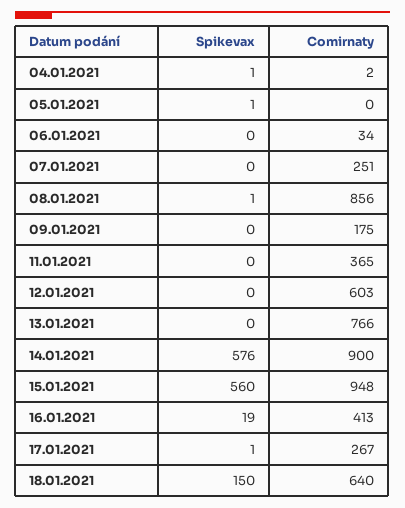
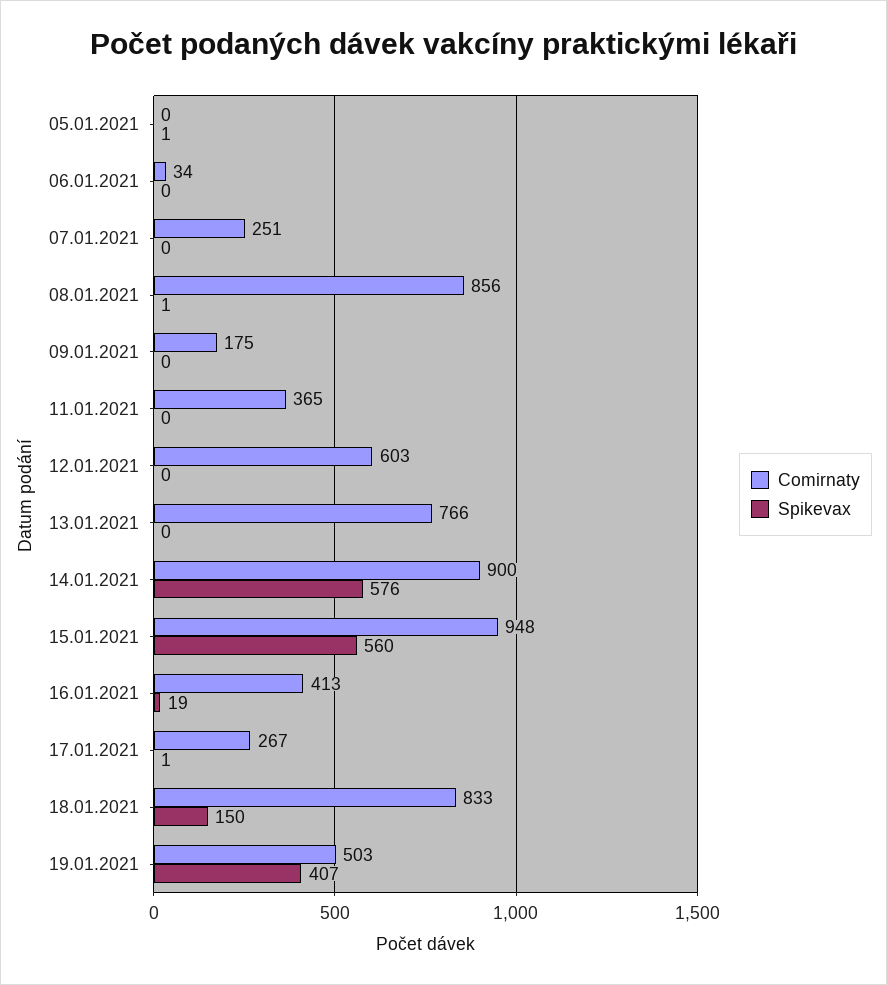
Spikevax, 04.01.2021: 1 -> none
Comirnaty, 04.01.2021: 2 -> none
Comirnaty, 18.01.2021: 640 -> 833
Comirnaty, 19.01.2021: none -> 503
Spikevax, 19.01.2021: none -> 407

